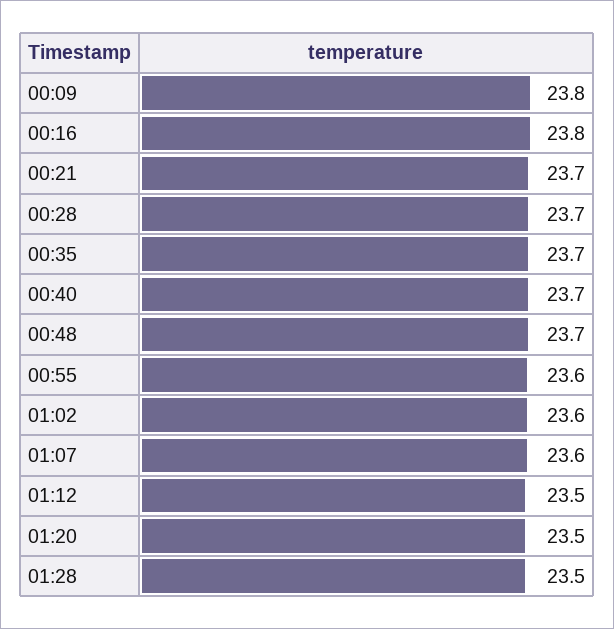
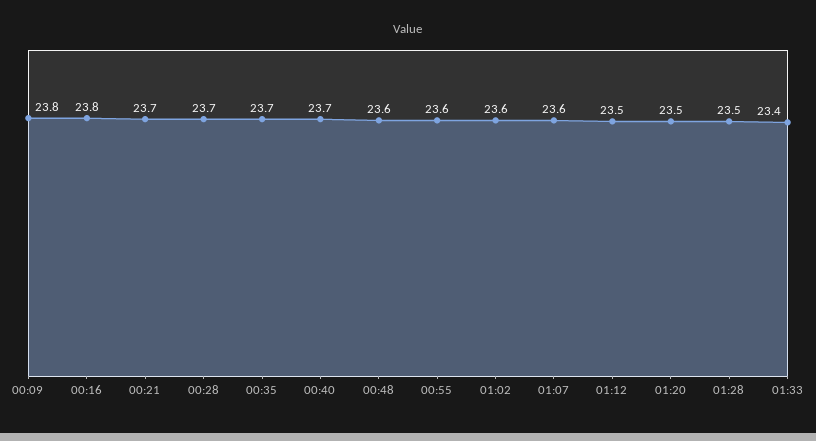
00:48: 23.7 -> 23.6
01:33: none -> 23.4

